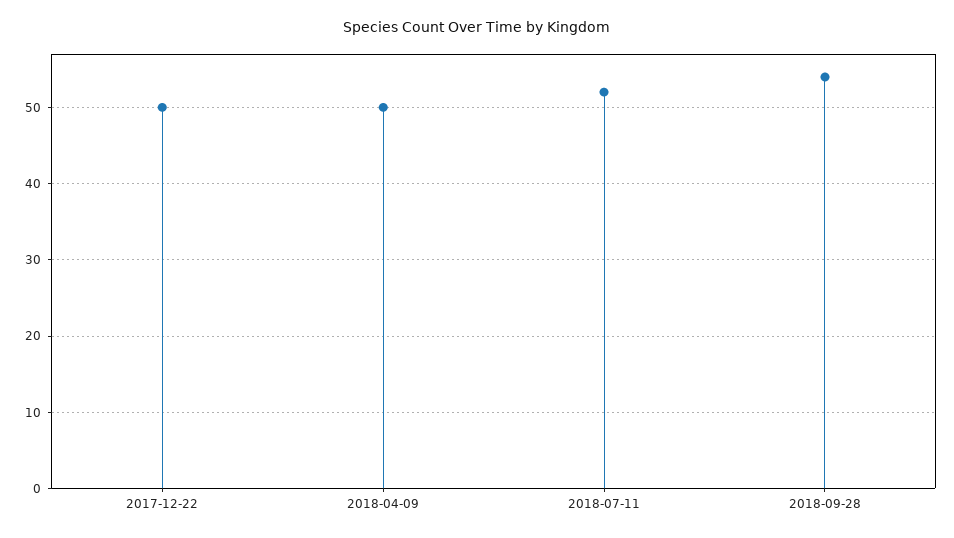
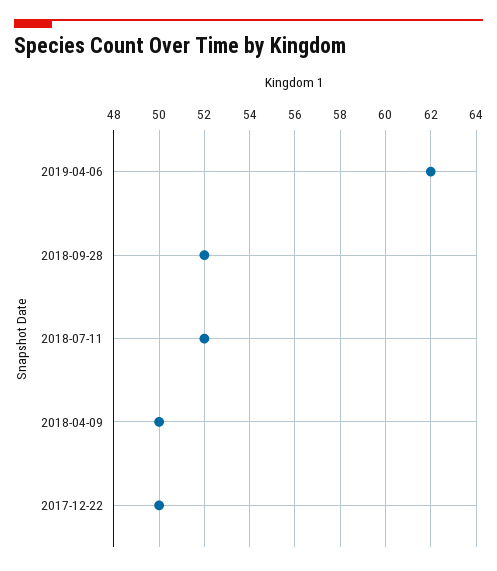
2018-09-28: 54 -> 52
2019-04-06: none -> 62

